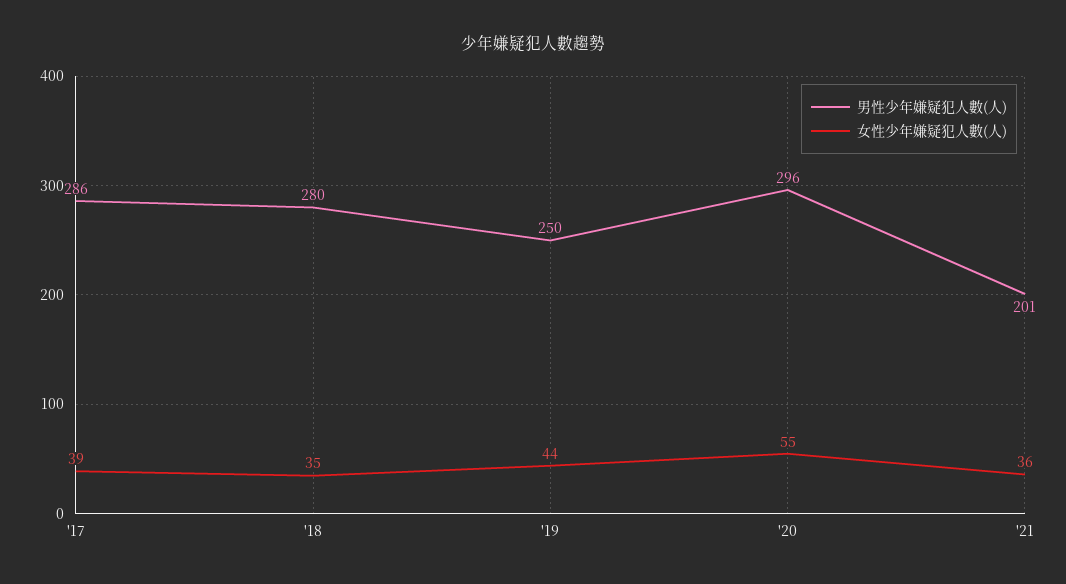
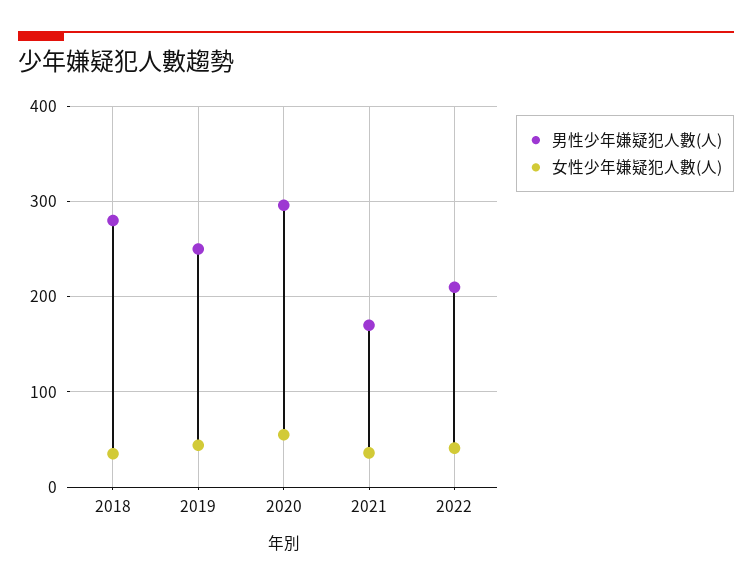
男性少年嫌疑犯人數(人), '17: 286 -> none
女性少年嫌疑犯人數(人), '17: 39 -> none
男性少年嫌疑犯人數(人), '21: 201 -> 170
男性少年嫌疑犯人數(人), 2022: none -> 210
女性少年嫌疑犯人數(人), 2022: none -> 40

